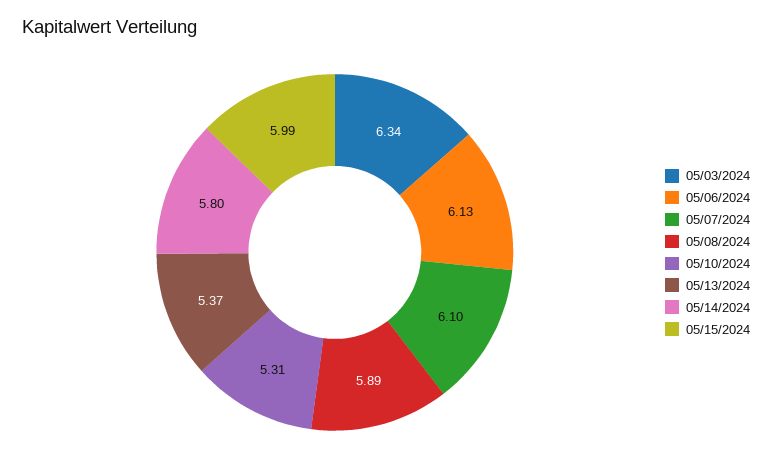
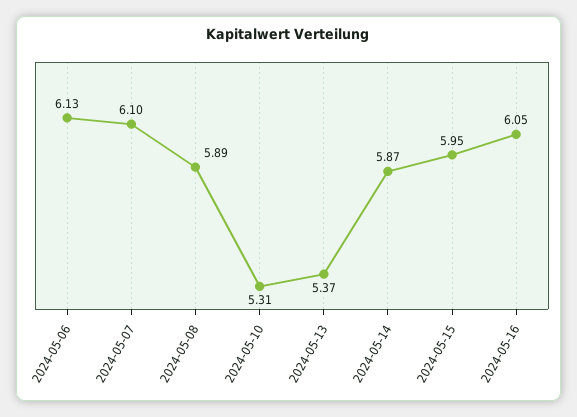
05/03/2024: 6.34 -> none
05/14/2024: 5.8 -> 5.87
05/15/2024: 5.99 -> 5.95
2024-05-16: none -> 6.05

